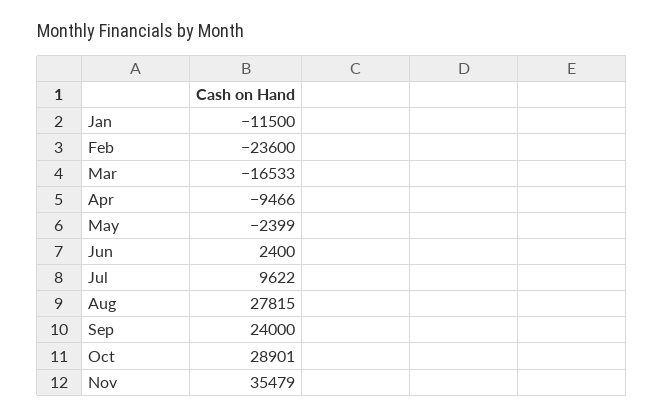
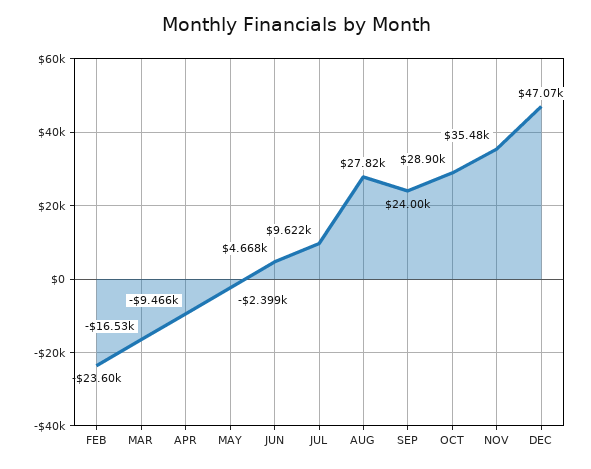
Jan: -11500 -> none
Jun: 2400 -> 4668
DEC: none -> 47070

